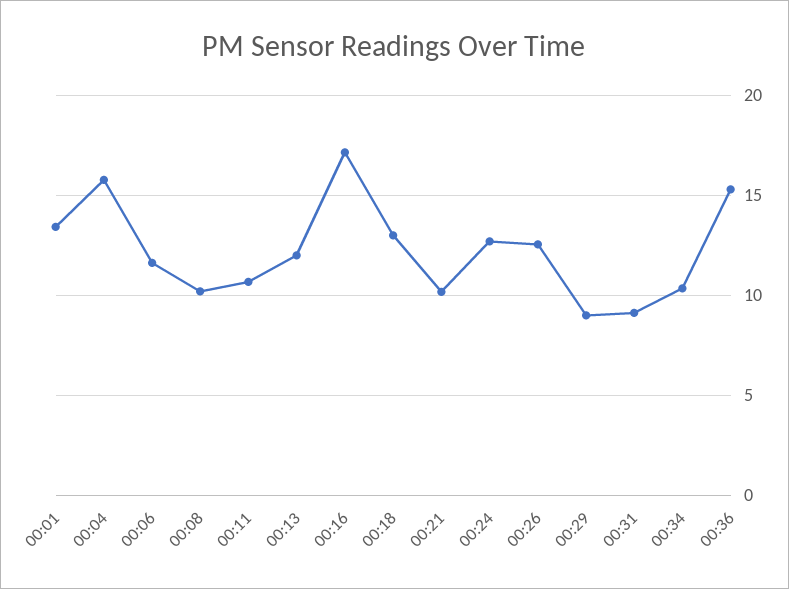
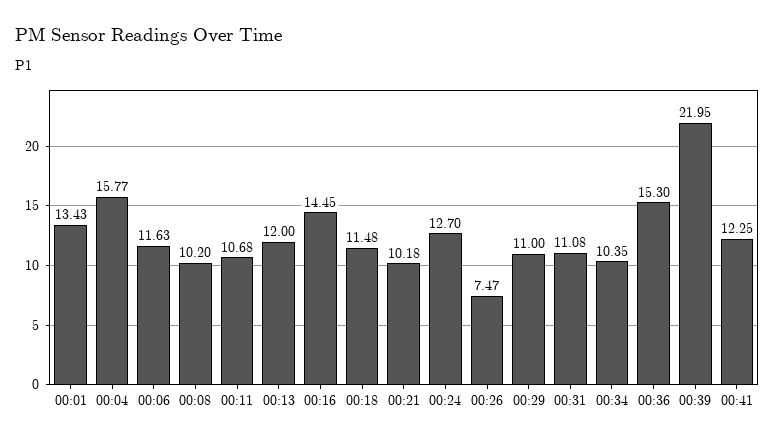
00:16: 17 -> 14.45
00:18: 13 -> 11.48
00:26: 12.5 -> 7.47
00:29: 9 -> 11
00:31: 9 -> 11.08
00:39: none -> 21.95
00:41: none -> 12.25

